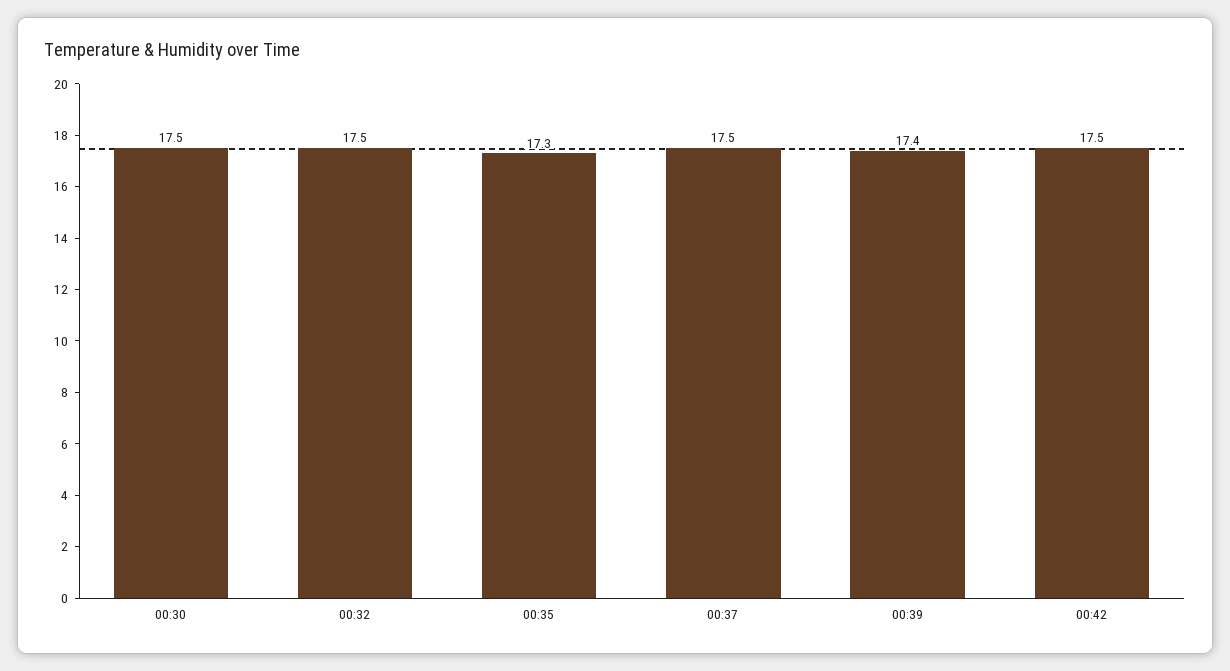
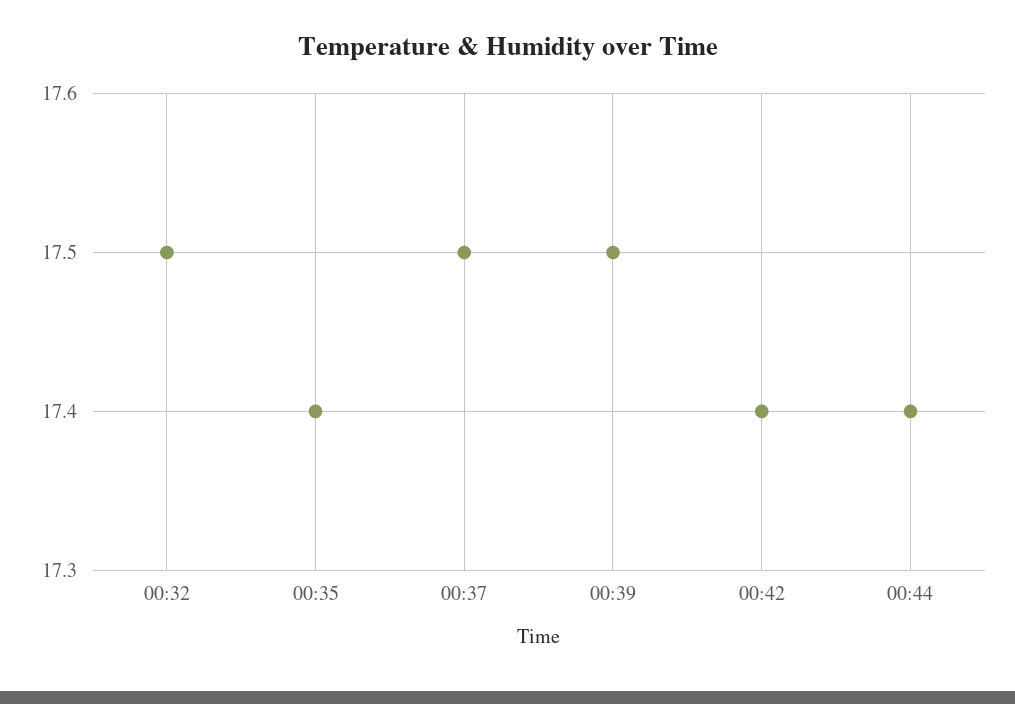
00:30: 17.5 -> none
00:35: 17.3 -> 17.4
00:39: 17.4 -> 17.5
00:42: 17.5 -> 17.4
00:44: none -> 17.4

